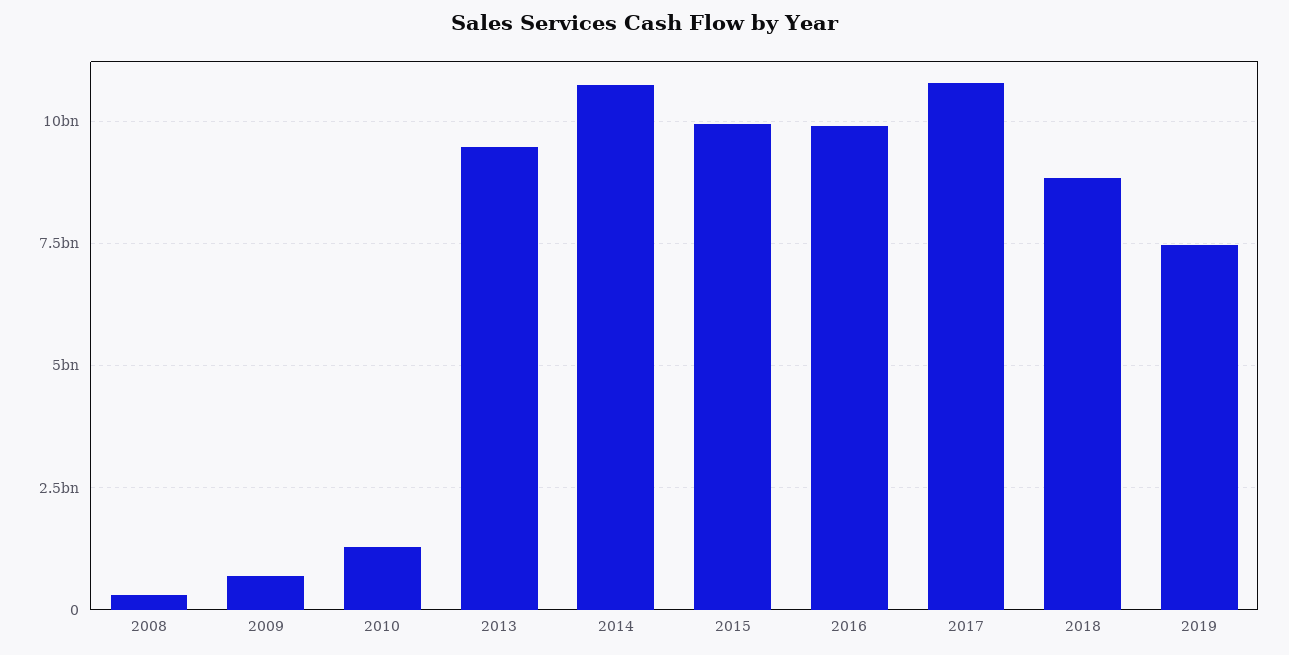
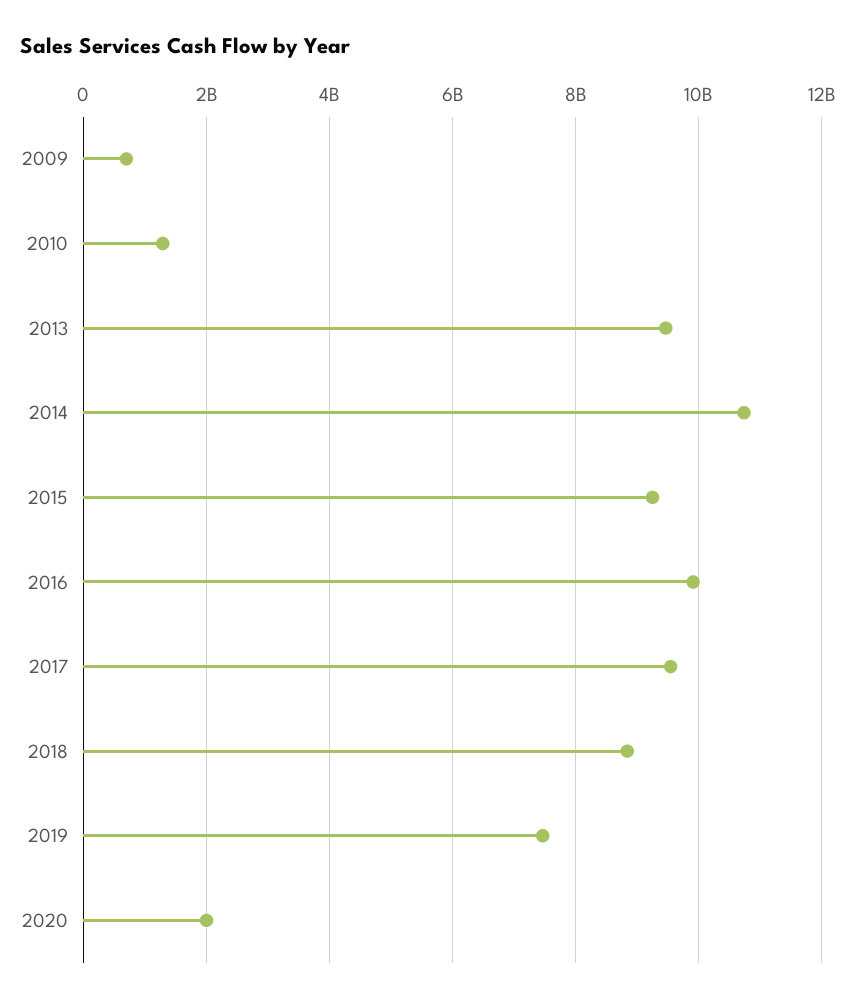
2008: 250000000 -> none
2015: 10000000000 -> 9200000000
2017: 10750000000 -> 9600000000
2020: none -> 2000000000

